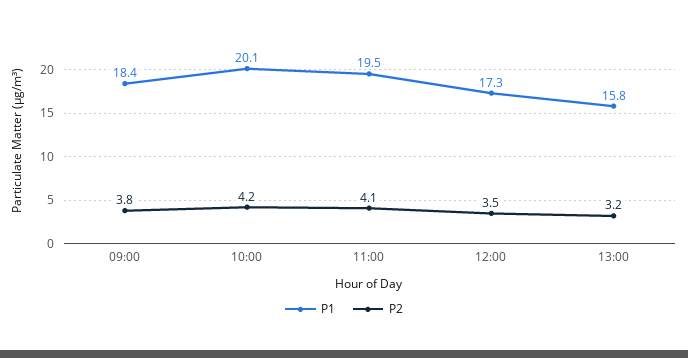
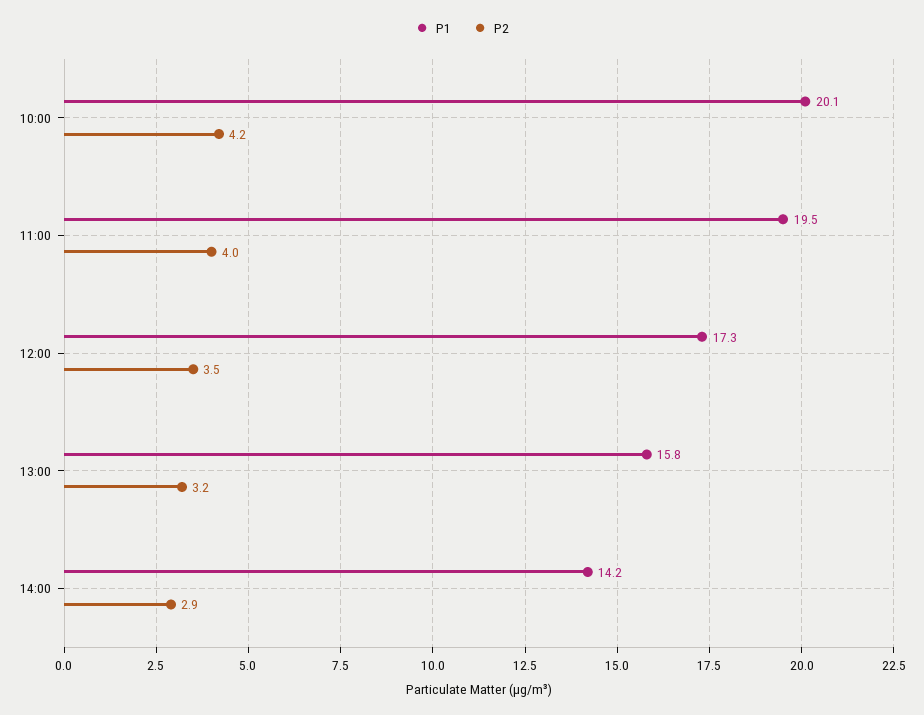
P1, 09:00: 18.4 -> none
P2, 09:00: 3.8 -> none
P2, 11:00: 4.1 -> 4
P1, 14:00: none -> 14.2
P2, 14:00: none -> 2.9

